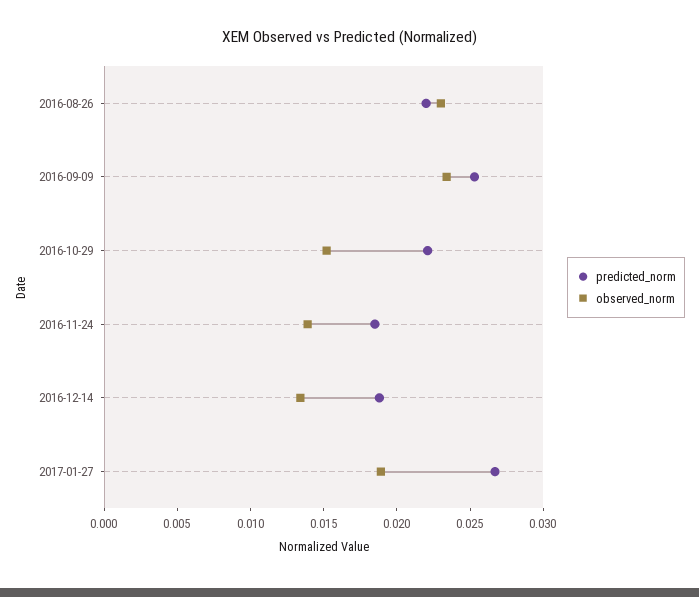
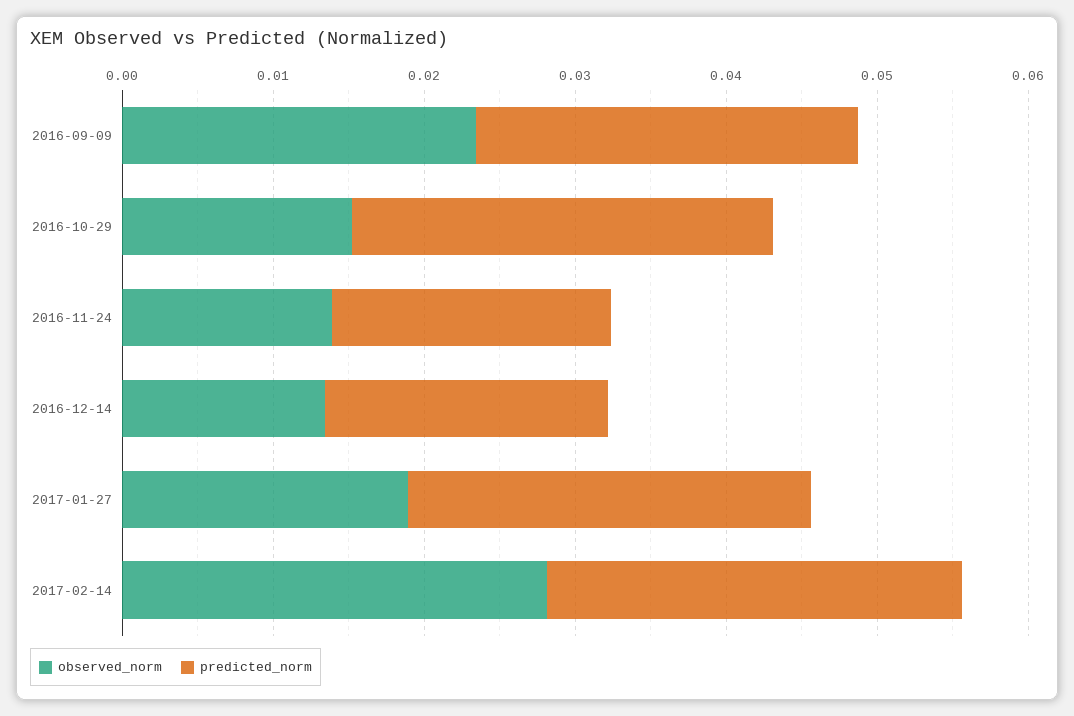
predicted_norm, 2016-08-26: 0.022 -> none
observed_norm, 2016-08-26: 0.023 -> none
predicted_norm, 2016-10-29: 0.022 -> 0.028
observed_norm, 2017-02-14: none -> 0.028
predicted_norm, 2017-02-14: none -> 0.028

